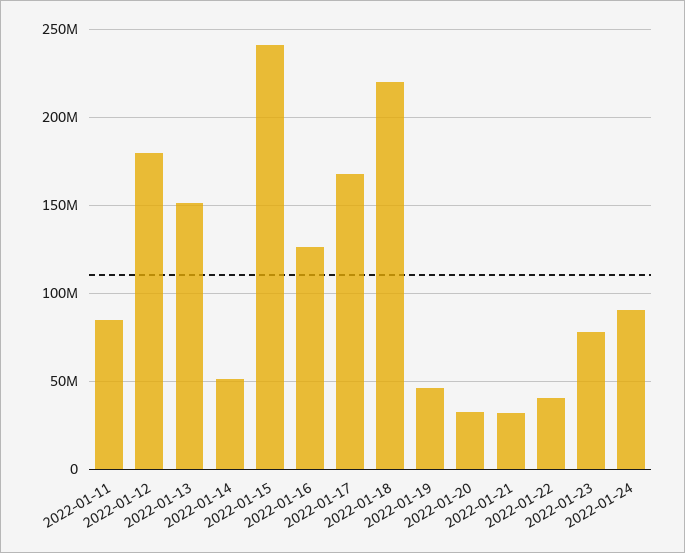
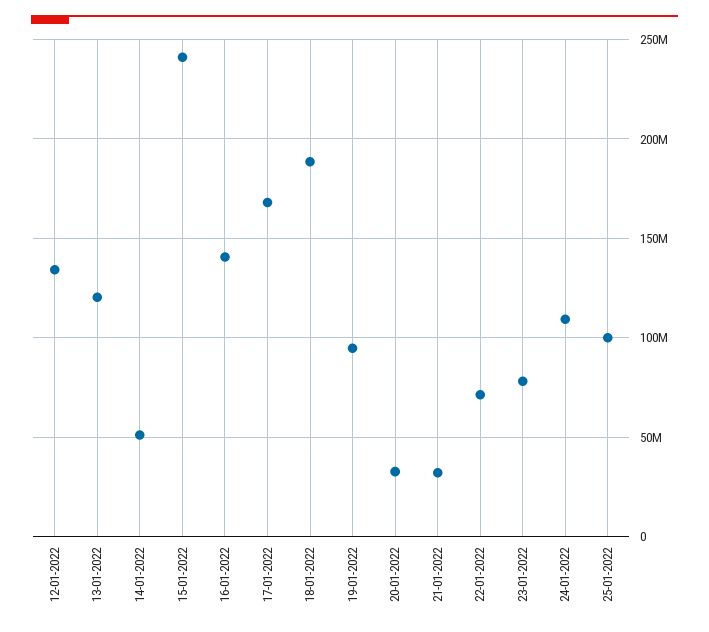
2022-01-11: 85000000 -> none
2022-01-12: 180000000 -> 135000000
2022-01-13: 150000000 -> 120000000
2022-01-16: 125000000 -> 140000000
2022-01-18: 220000000 -> 190000000
2022-01-19: 45000000 -> 95000000
2022-01-22: 40000000 -> 70000000
2022-01-24: 90000000 -> 110000000
25-01-2022: none -> 100000000

